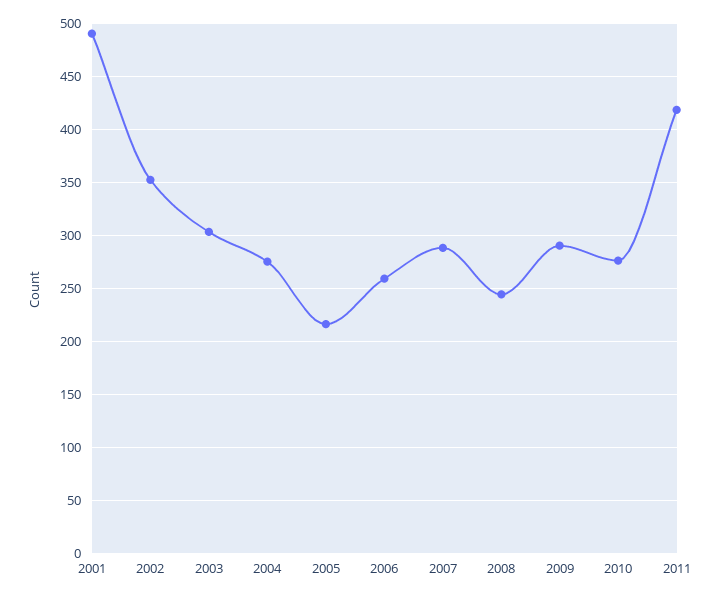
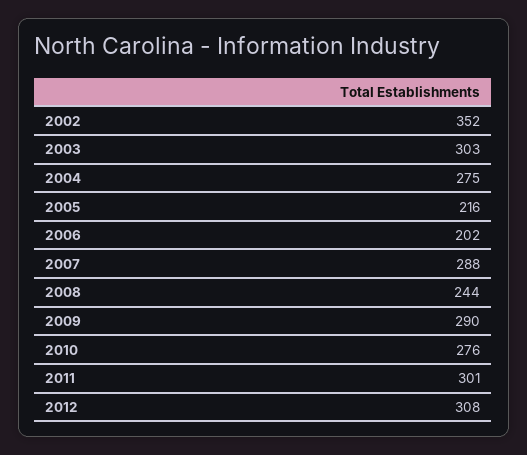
2001: 490 -> none
2006: 260 -> 202
2011: 420 -> 301
2012: none -> 308

